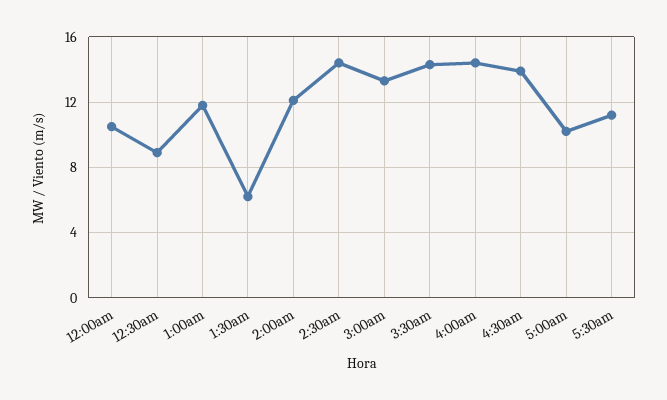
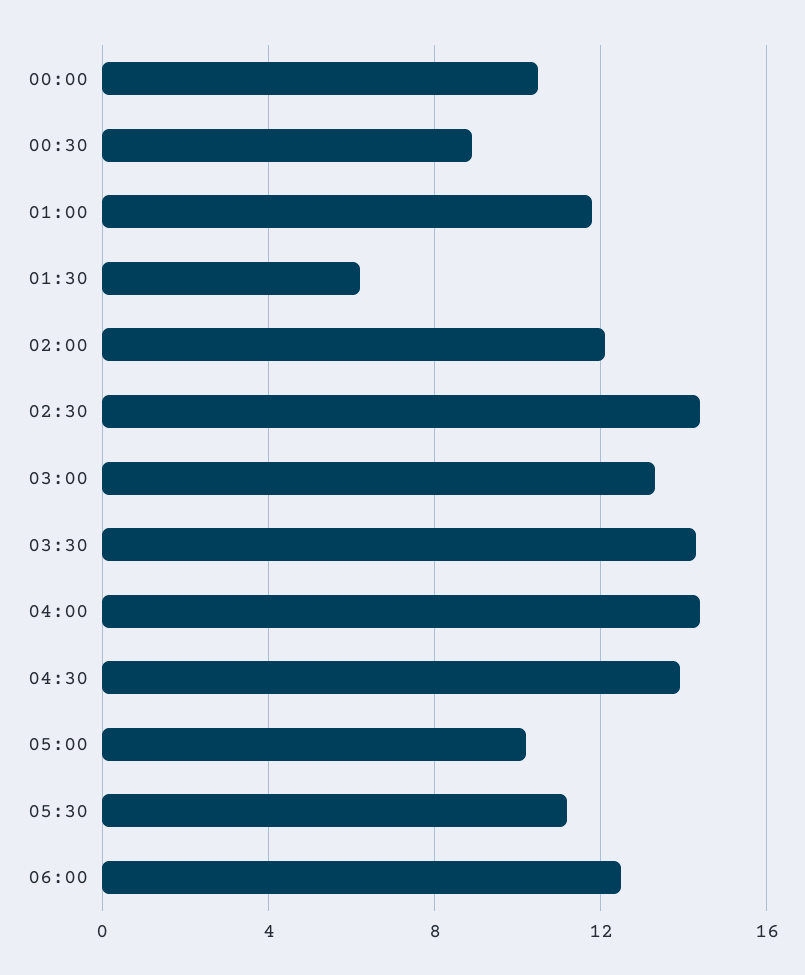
06:00: none -> 12.5

